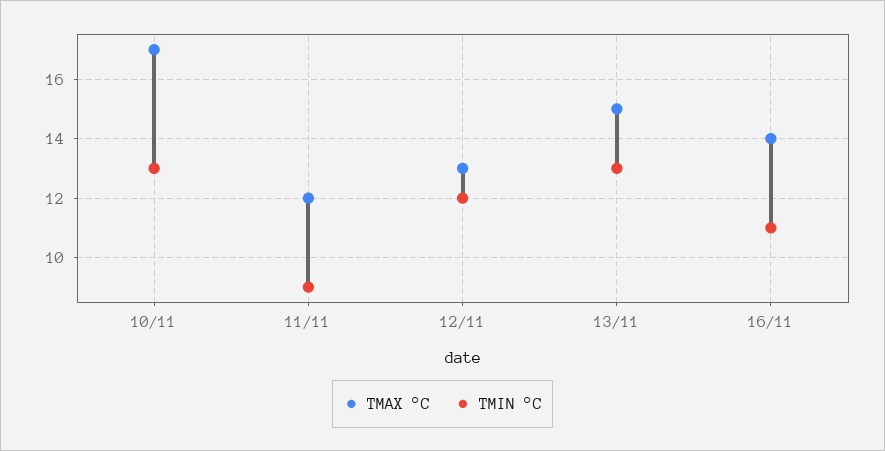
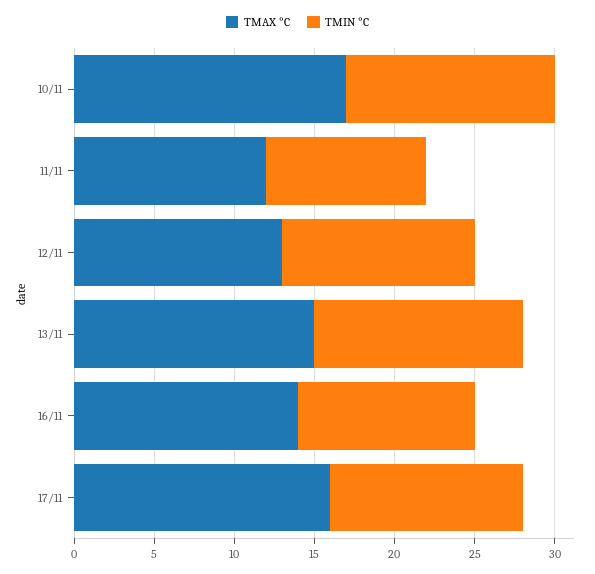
TMIN °C, 11/11: 9 -> 10
TMAX °C, 17/11: none -> 16
TMIN °C, 17/11: none -> 12

